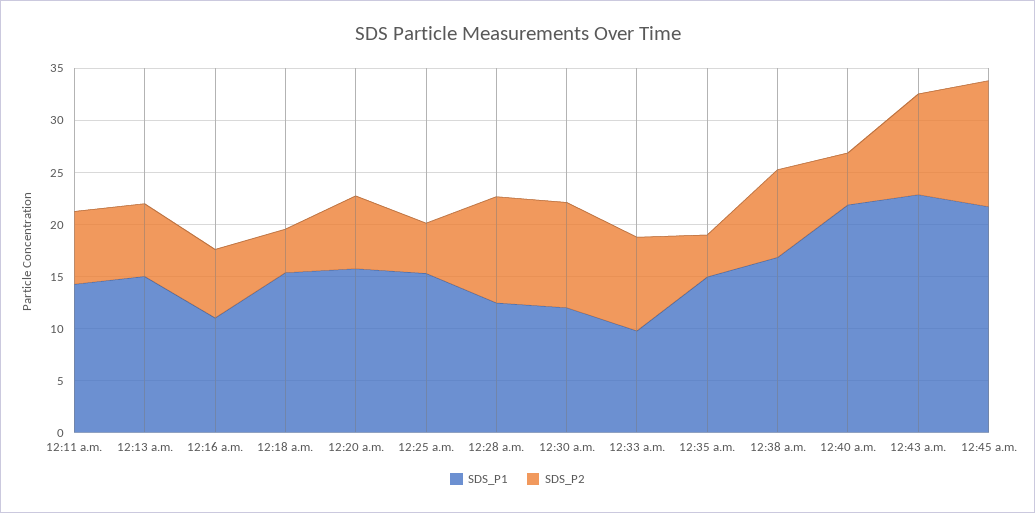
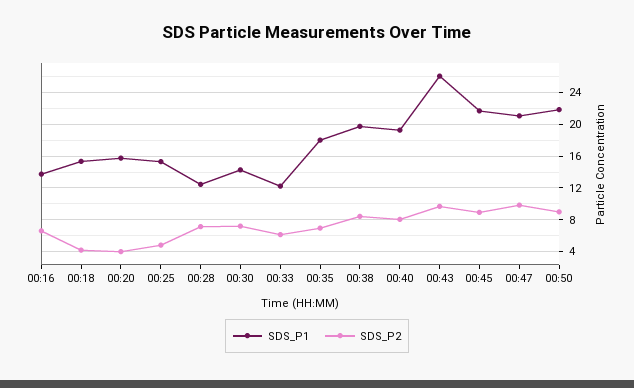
SDS_P1, 12:11 a.m.: 14 -> none
SDS_P2, 12:11 a.m.: 7 -> none
SDS_P1, 12:13 a.m.: 15 -> none
SDS_P2, 12:13 a.m.: 7 -> none
SDS_P1, 12:16 a.m.: 11 -> 14
SDS_P2, 12:20 a.m.: 7 -> 4
SDS_P2, 12:28 a.m.: 10 -> 7
SDS_P1, 12:30 a.m.: 12 -> 14
SDS_P2, 12:30 a.m.: 10 -> 7
SDS_P1, 12:33 a.m.: 10 -> 12
SDS_P2, 12:33 a.m.: 9 -> 6
SDS_P1, 12:35 a.m.: 15 -> 18
SDS_P2, 12:35 a.m.: 4 -> 7
SDS_P1, 12:38 a.m.: 17 -> 20
SDS_P1, 12:40 a.m.: 22 -> 19
SDS_P2, 12:40 a.m.: 5 -> 8
SDS_P1, 12:43 a.m.: 23 -> 26
SDS_P2, 12:45 a.m.: 12 -> 9
SDS_P1, 00:47: none -> 21
SDS_P2, 00:47: none -> 10
SDS_P1, 00:50: none -> 22
SDS_P2, 00:50: none -> 9

